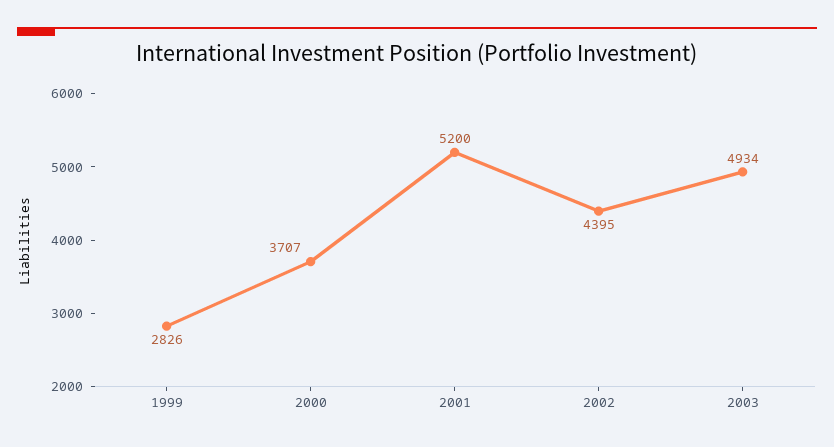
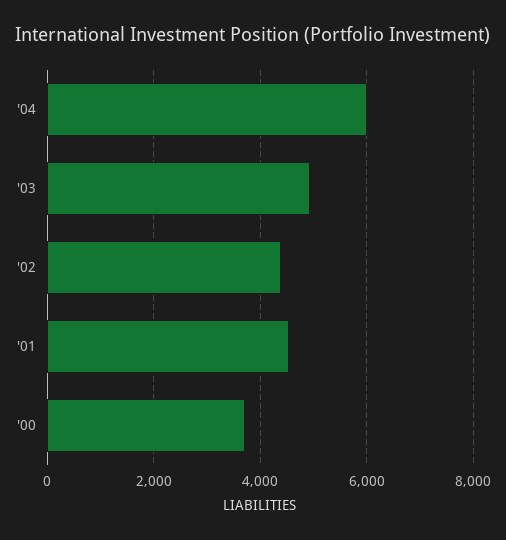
1999: 2826 -> none
2001: 5200 -> 4600
'04: none -> 6000

